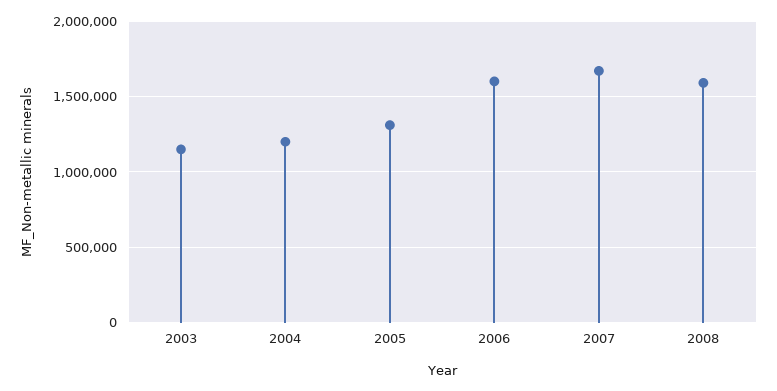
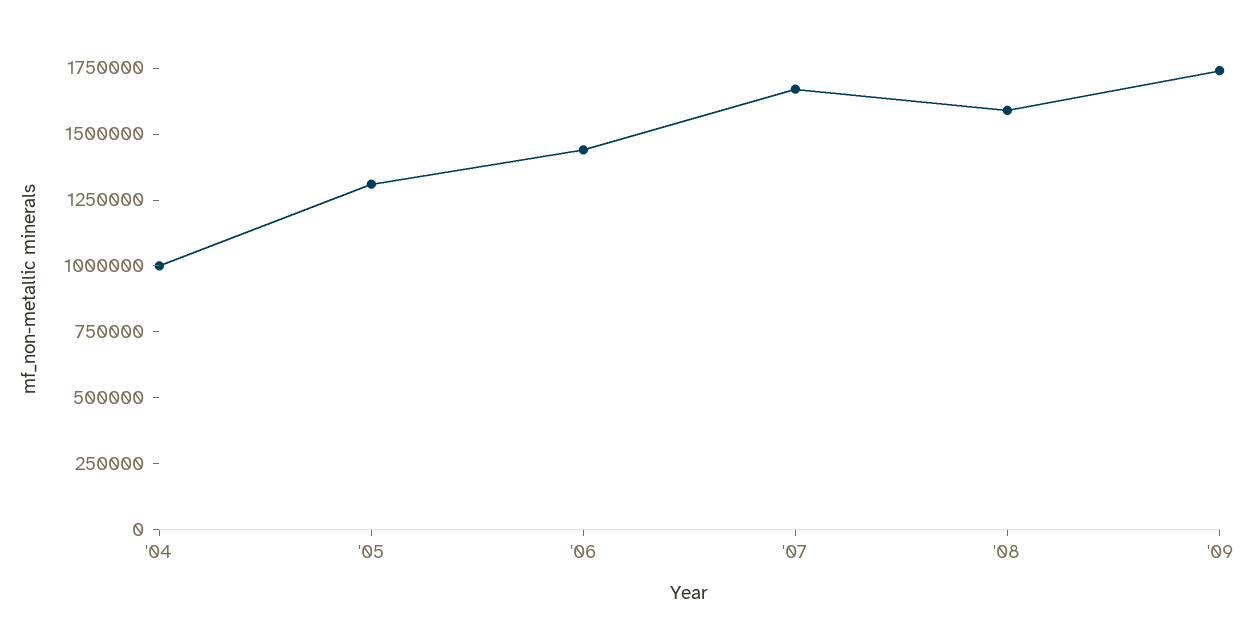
2003: 1150000 -> none
2004: 1200000 -> 1000000
2006: 1600000 -> 1450000
'09: none -> 1750000

